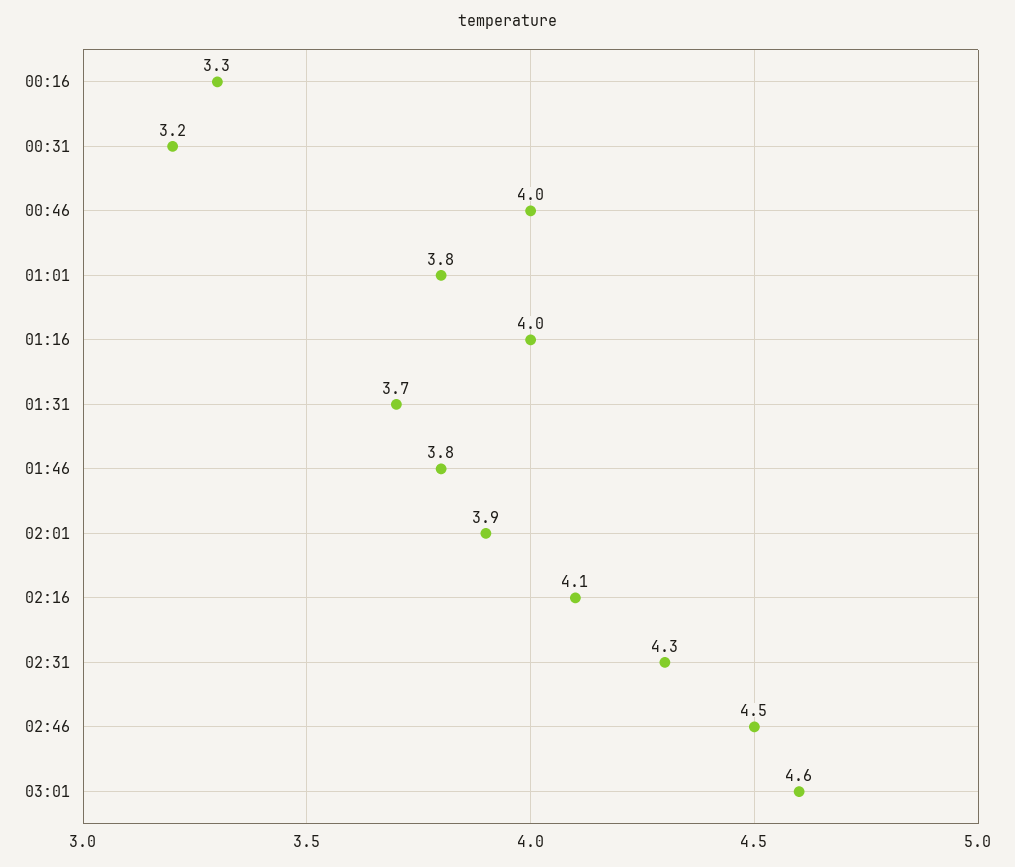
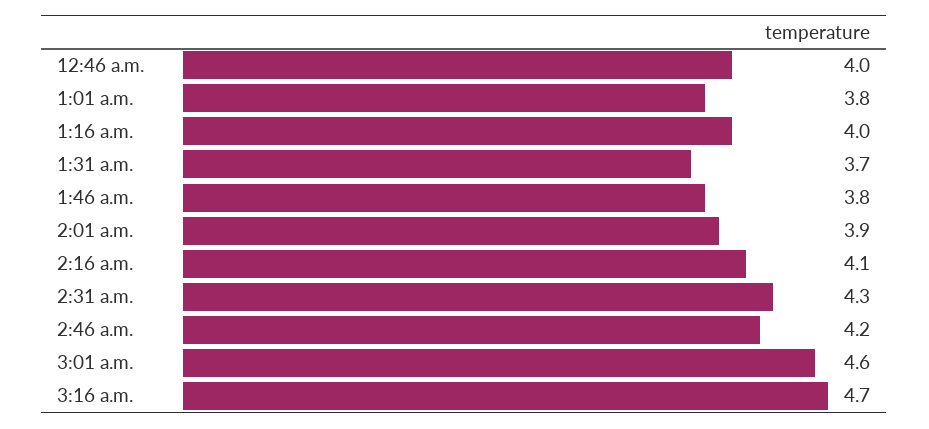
00:16: 3.3 -> none
00:31: 3.2 -> none
02:46: 4.5 -> 4.2
3:16 a.m.: none -> 4.7

